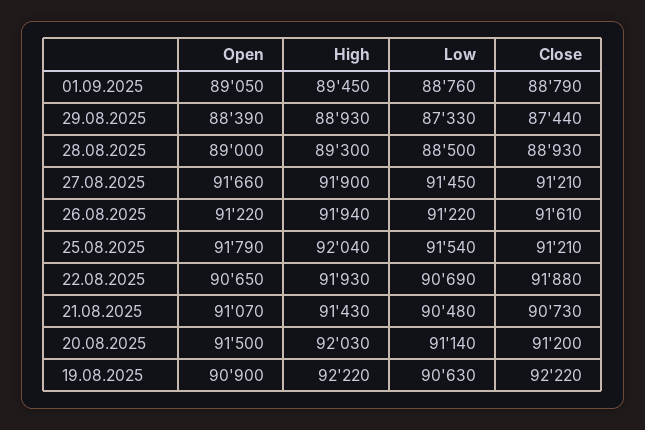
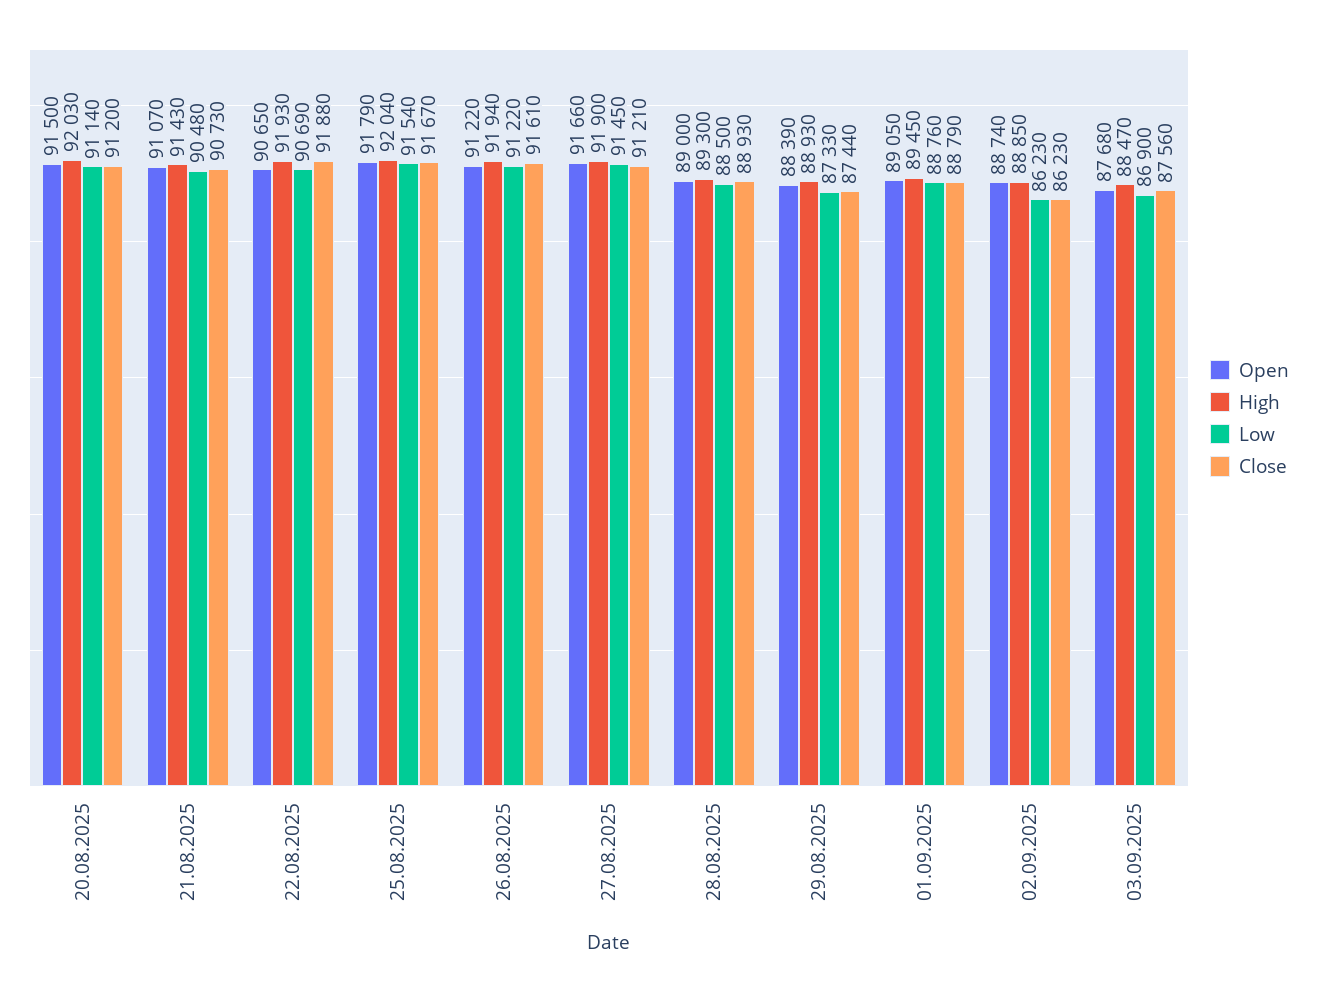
Close, 25.08.2025: 91210 -> 91670
Open, 19.08.2025: 90900 -> none
High, 19.08.2025: 92220 -> none
Low, 19.08.2025: 90630 -> none
Close, 19.08.2025: 92220 -> none
Open, 02.09.2025: none -> 88740
High, 02.09.2025: none -> 88850
Low, 02.09.2025: none -> 86230
Close, 02.09.2025: none -> 86230
Open, 03.09.2025: none -> 87680
High, 03.09.2025: none -> 88470
Low, 03.09.2025: none -> 86900
Close, 03.09.2025: none -> 87560

